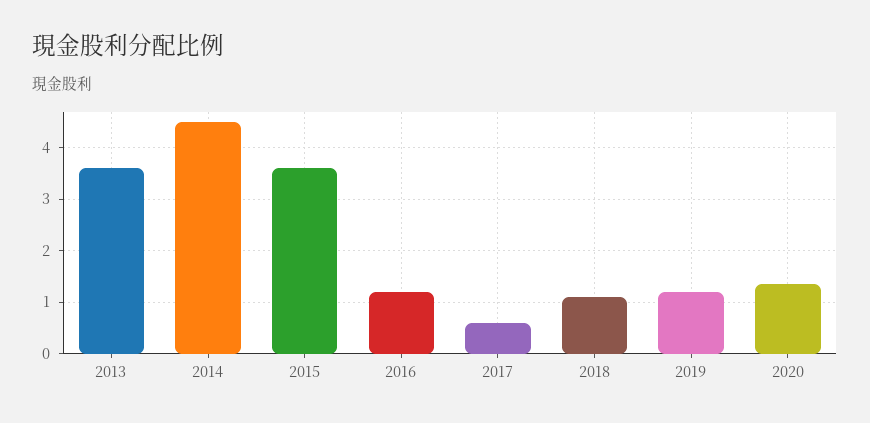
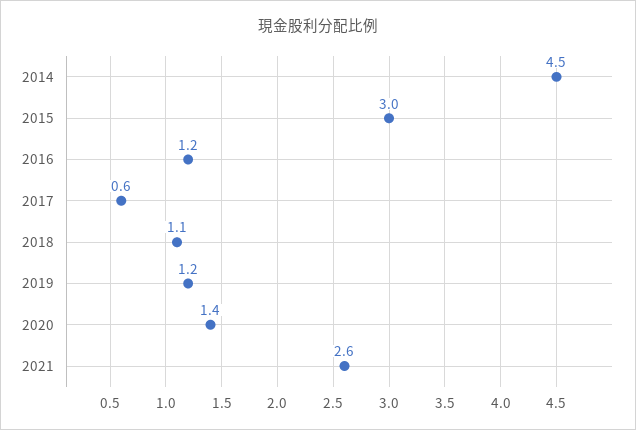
2013: 3.6 -> none
2015: 3.6 -> 3
2021: none -> 2.6

